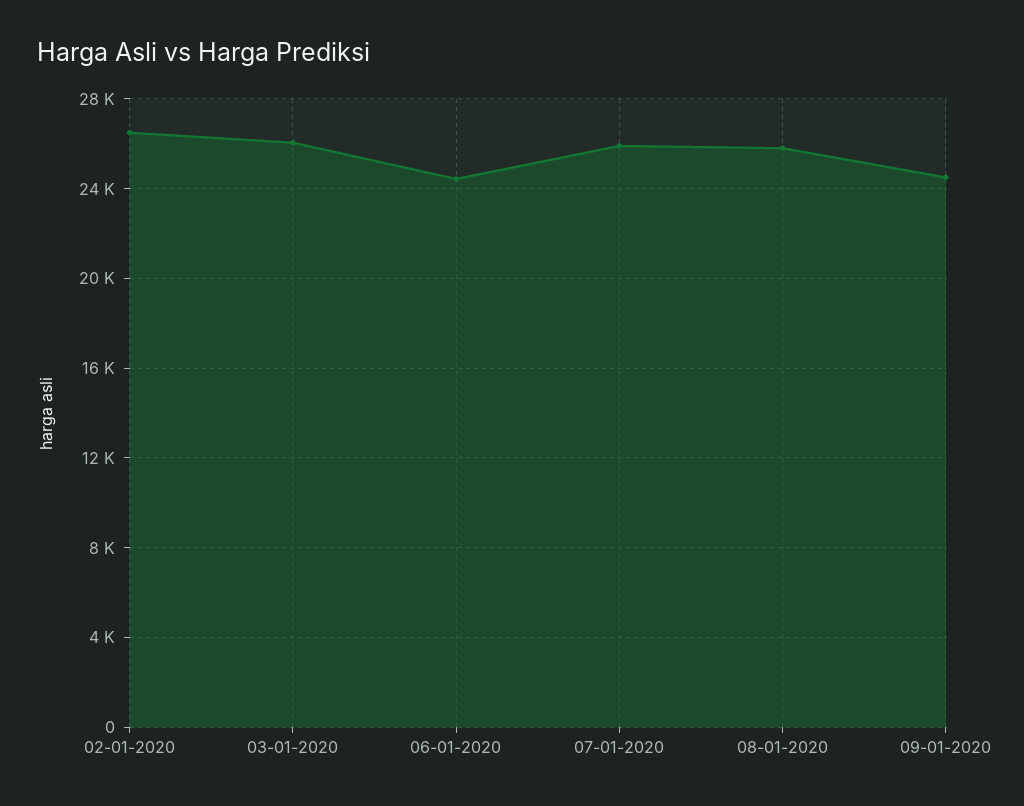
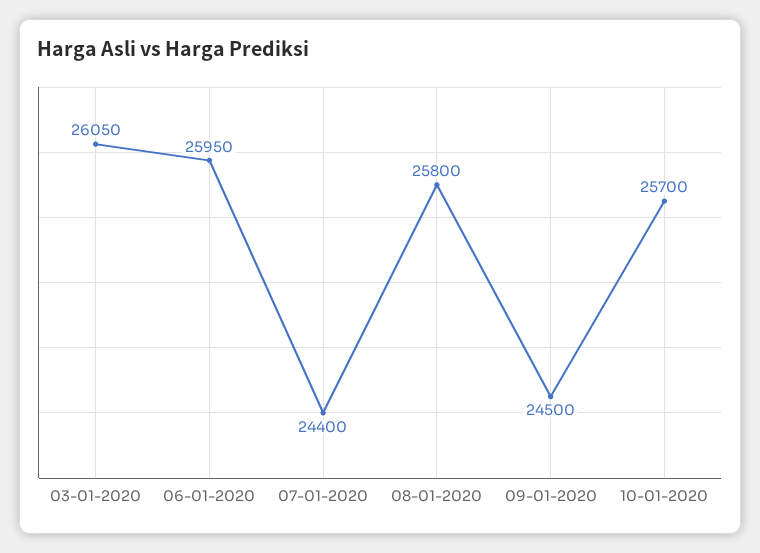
02-01-2020: 26500 -> none
06-01-2020: 24500 -> 25950
07-01-2020: 26000 -> 24400
10-01-2020: none -> 25700

